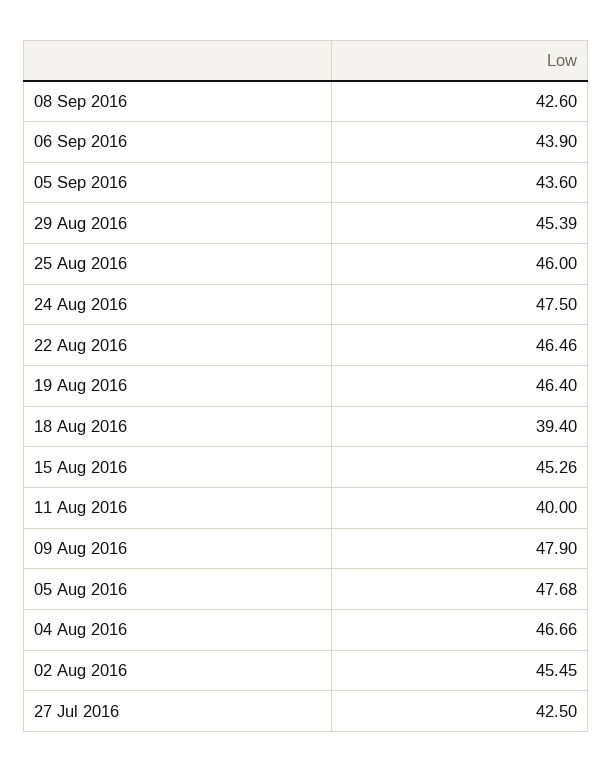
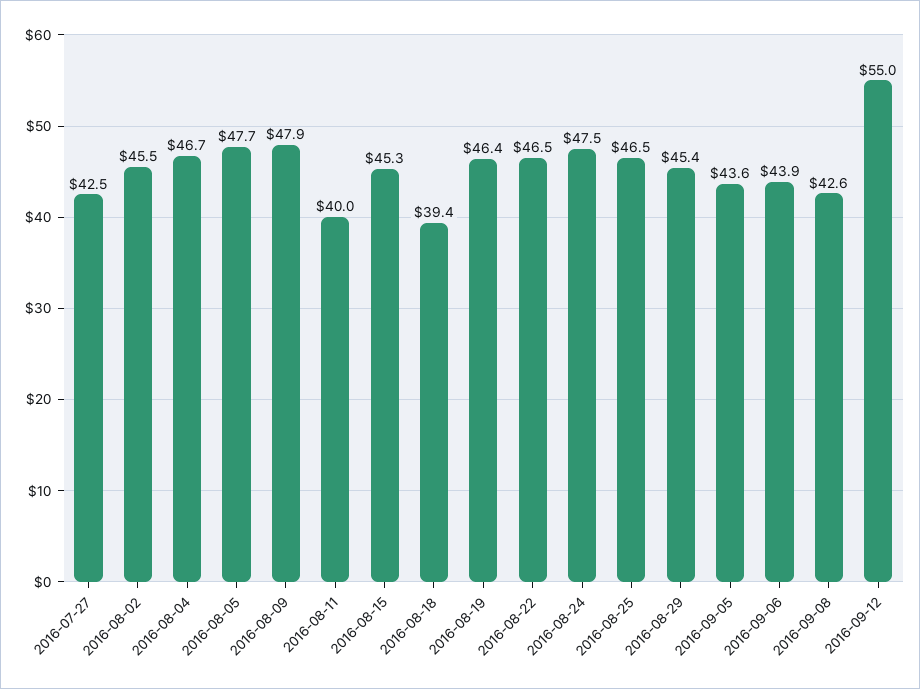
25 Aug 2016: 46 -> 46.5
2016-09-12: none -> 55

